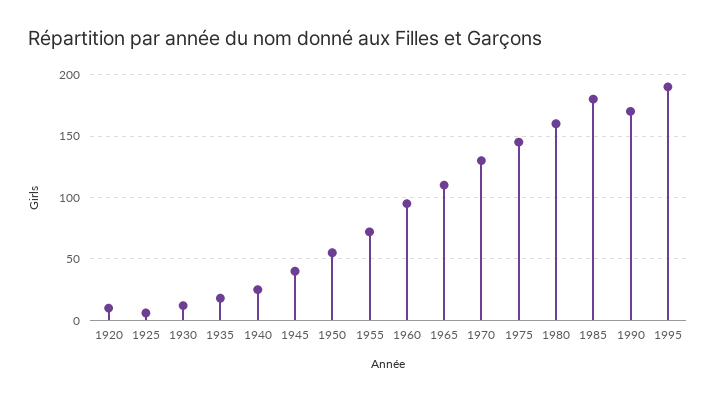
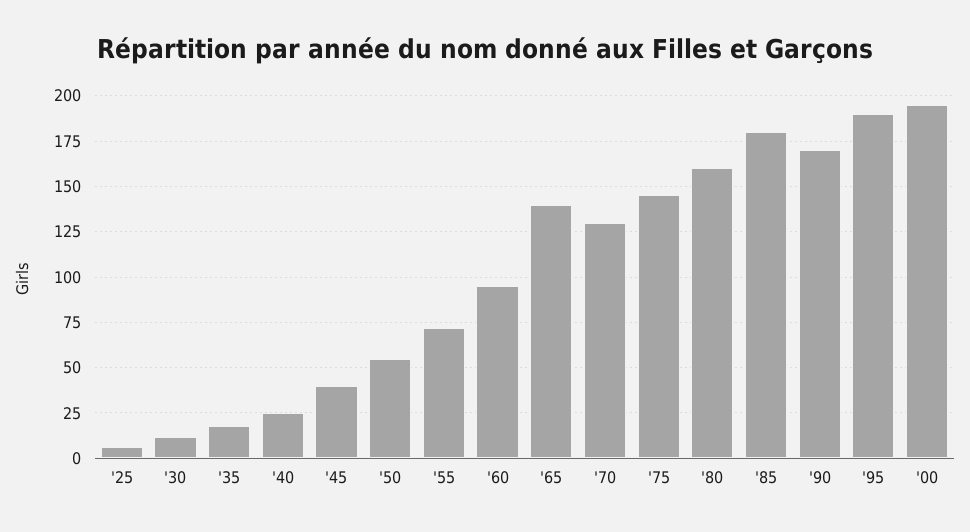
1920: 10 -> none
1965: 110 -> 140
'00: none -> 195

